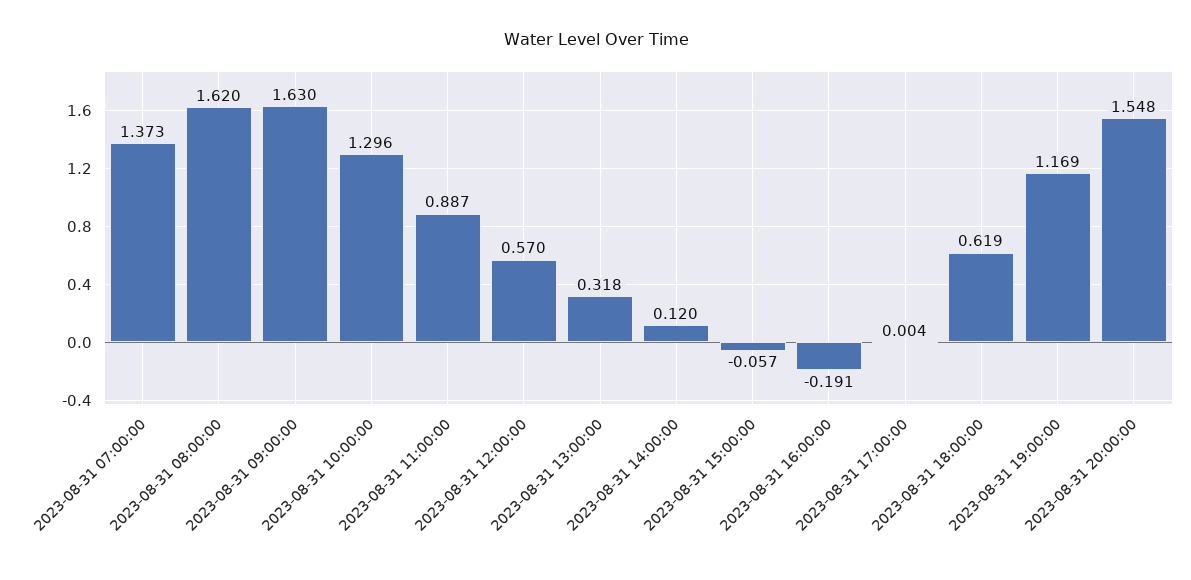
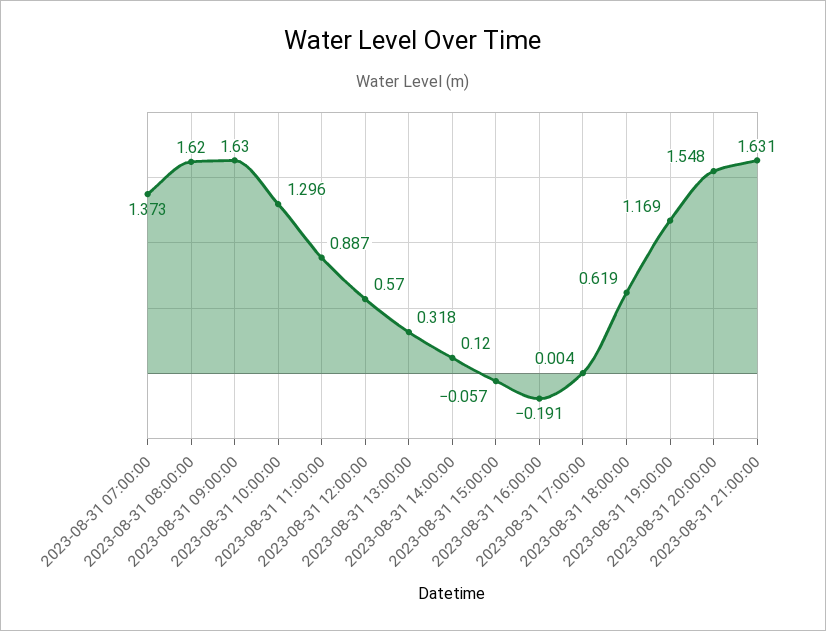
2023-08-31 21:00:00: none -> 1.631

